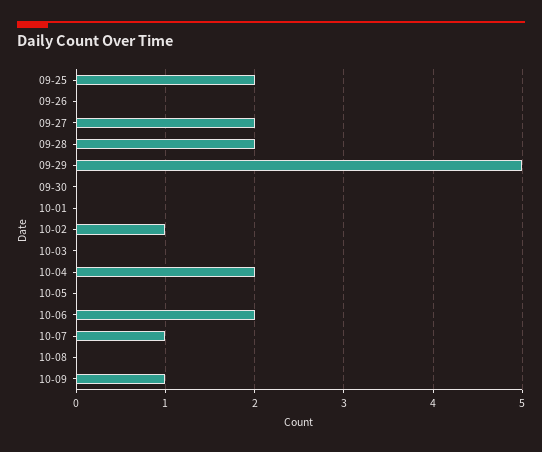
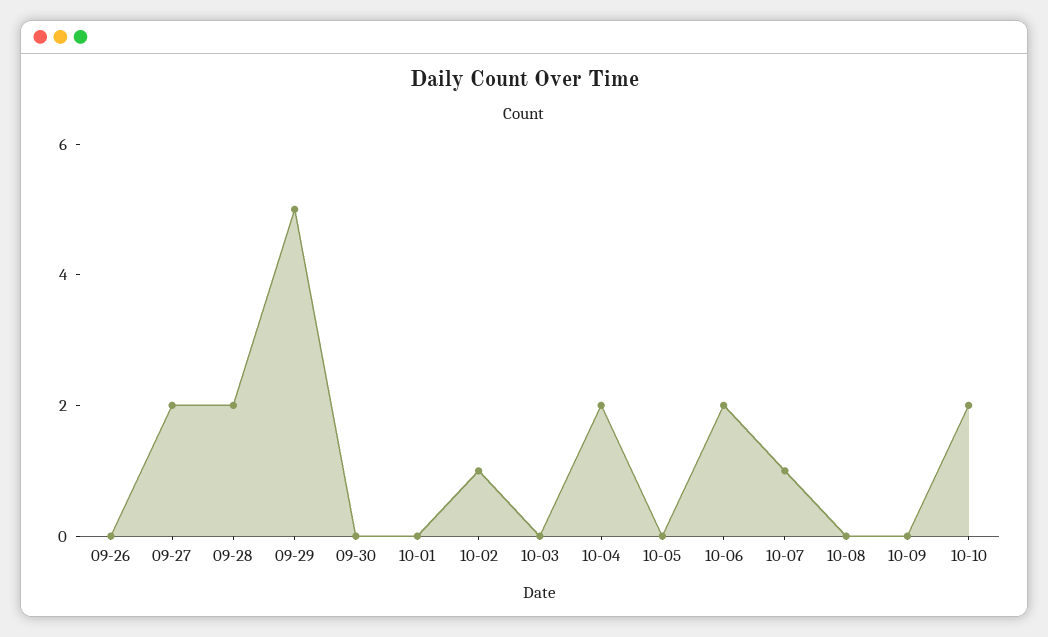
09-25: 2 -> none
10-09: 1 -> 0
10-10: none -> 2

